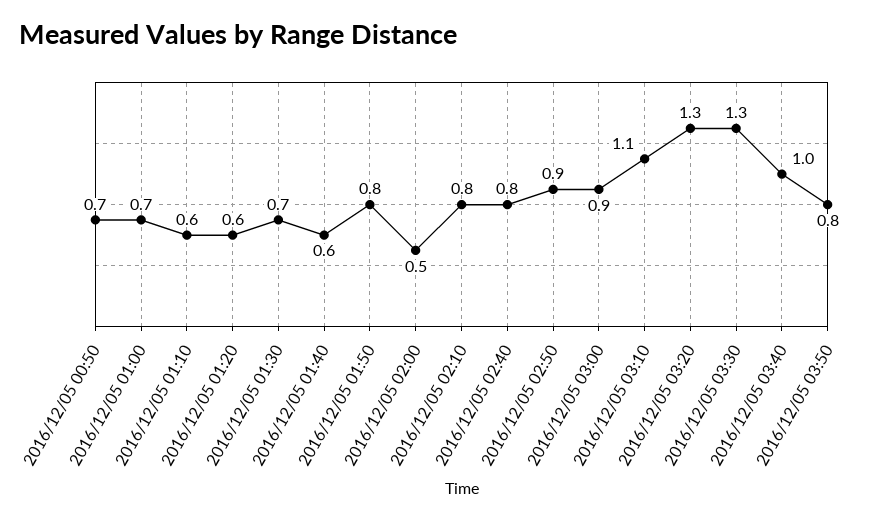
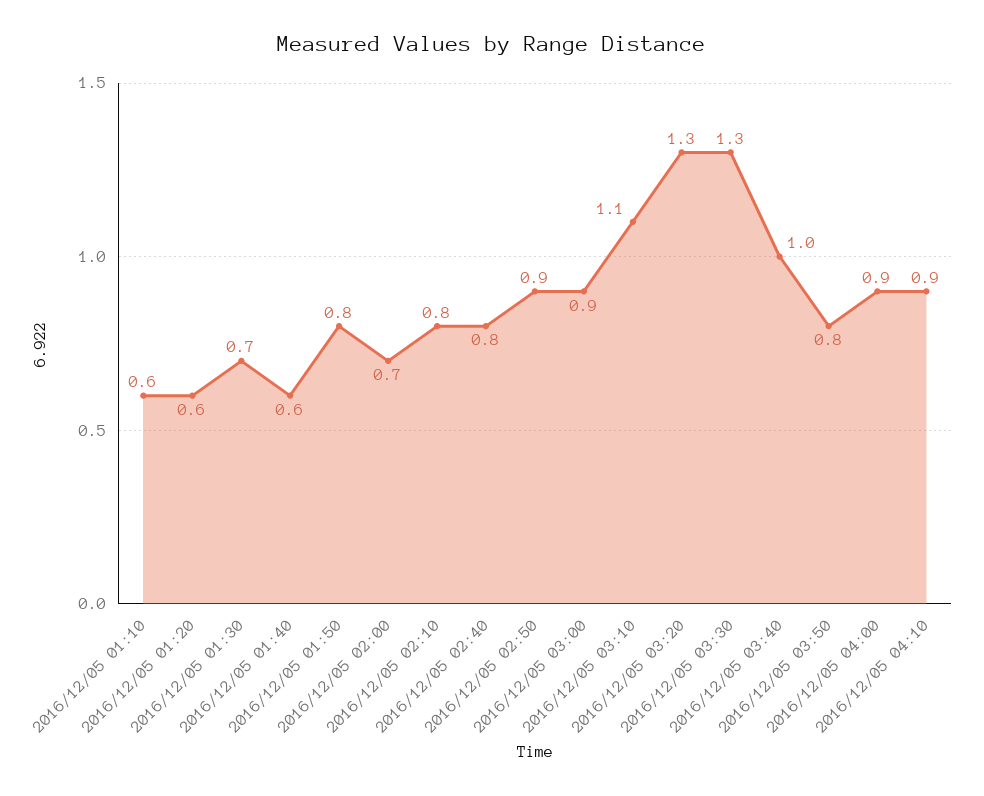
2016/12/05 00:50: 0.7 -> none
2016/12/05 01:00: 0.7 -> none
2016/12/05 02:00: 0.5 -> 0.7
2016/12/05 04:00: none -> 0.9
2016/12/05 04:10: none -> 0.9

